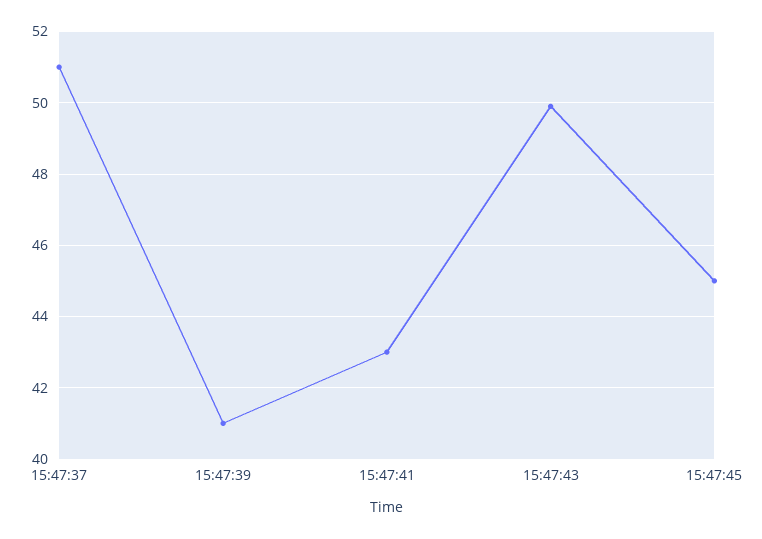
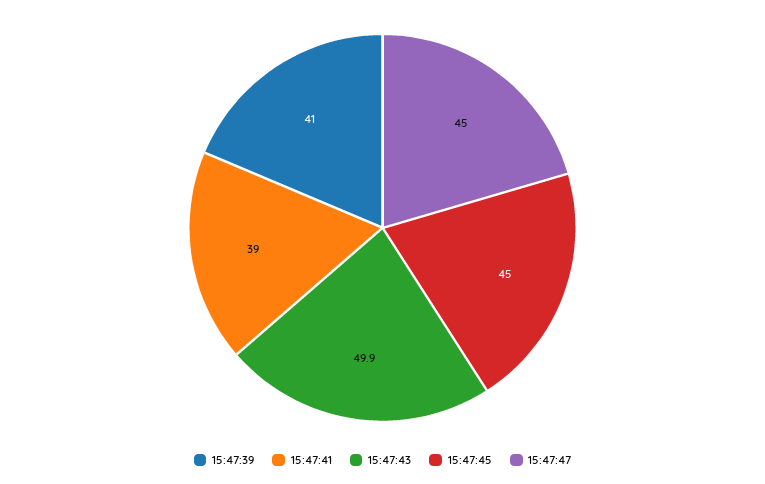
15:47:37: 51 -> none
15:47:41: 43 -> 39
15:47:47: none -> 45

